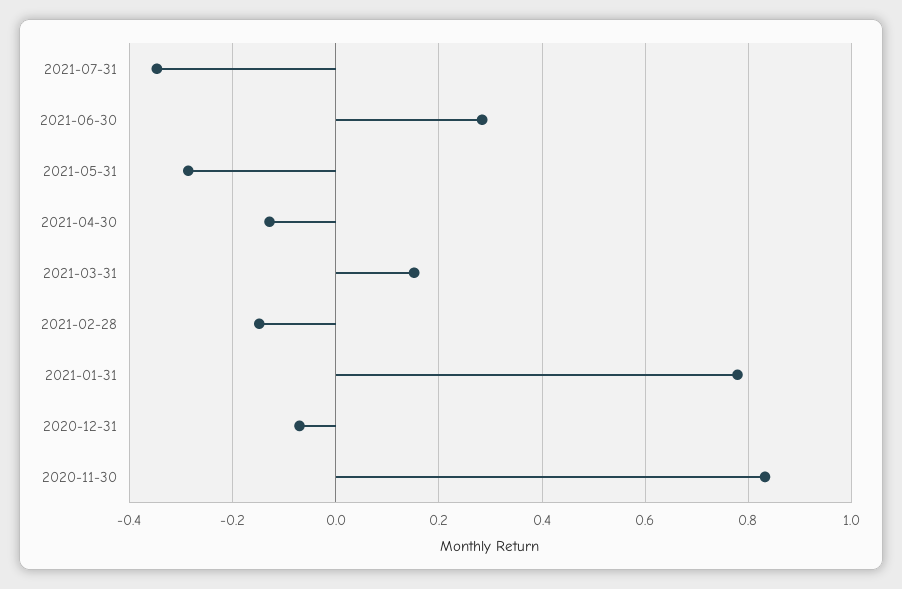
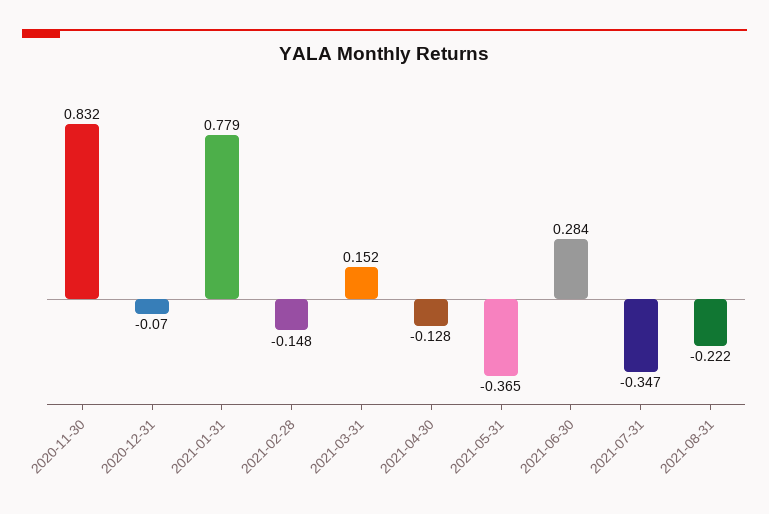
2021-05-31: -0.28 -> -0.365
2021-08-31: none -> -0.222

